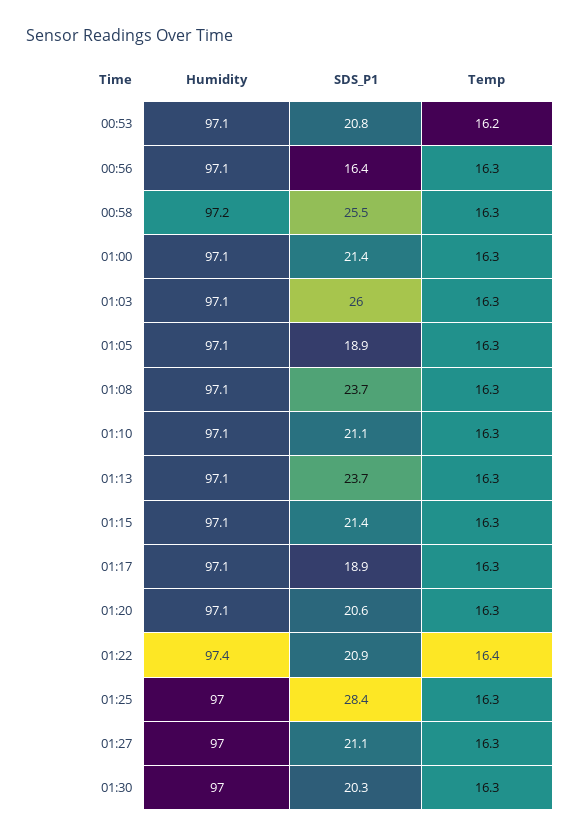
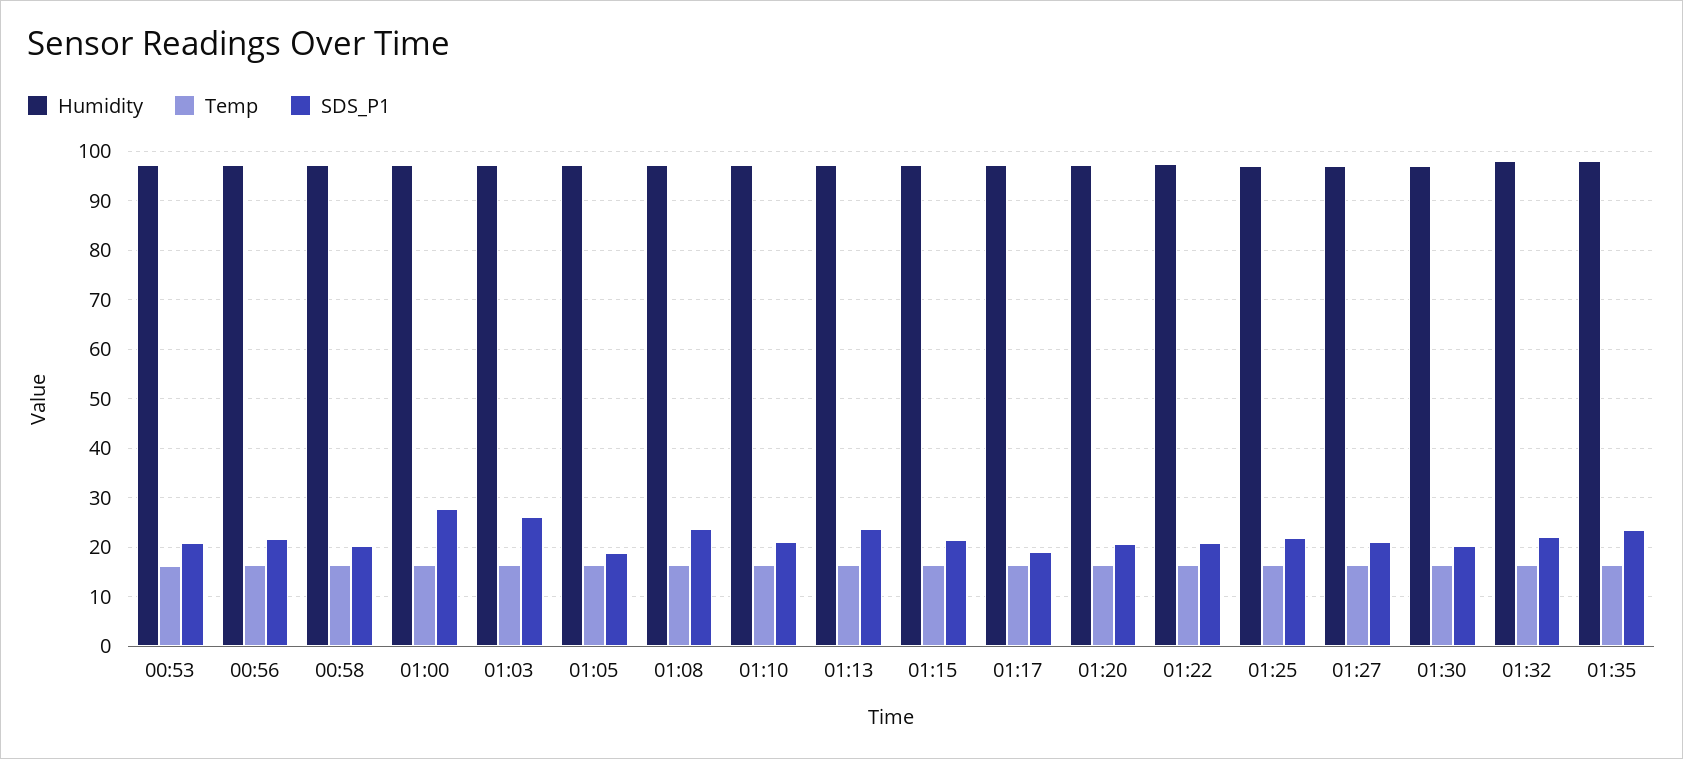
SDS_P1, 00:56: 16.4 -> 22
SDS_P1, 00:58: 25.5 -> 20
SDS_P1, 01:00: 21.4 -> 28
SDS_P1, 01:25: 28.4 -> 22
Humidity, 01:32: none -> 98
Temp, 01:32: none -> 16
SDS_P1, 01:32: none -> 22
Humidity, 01:35: none -> 98
Temp, 01:35: none -> 16
SDS_P1, 01:35: none -> 24

